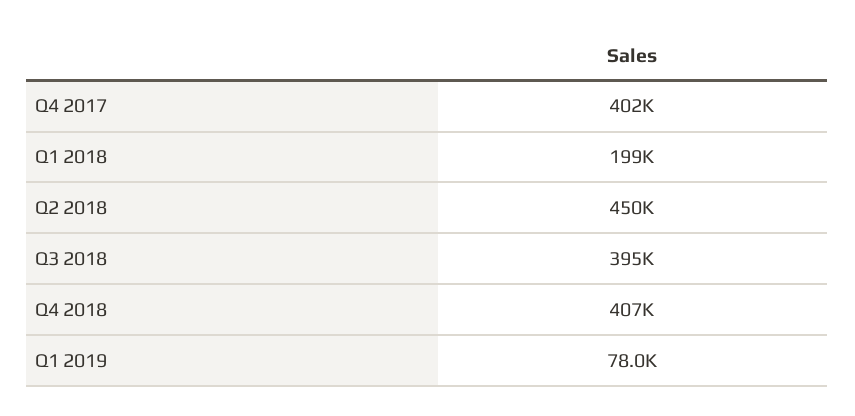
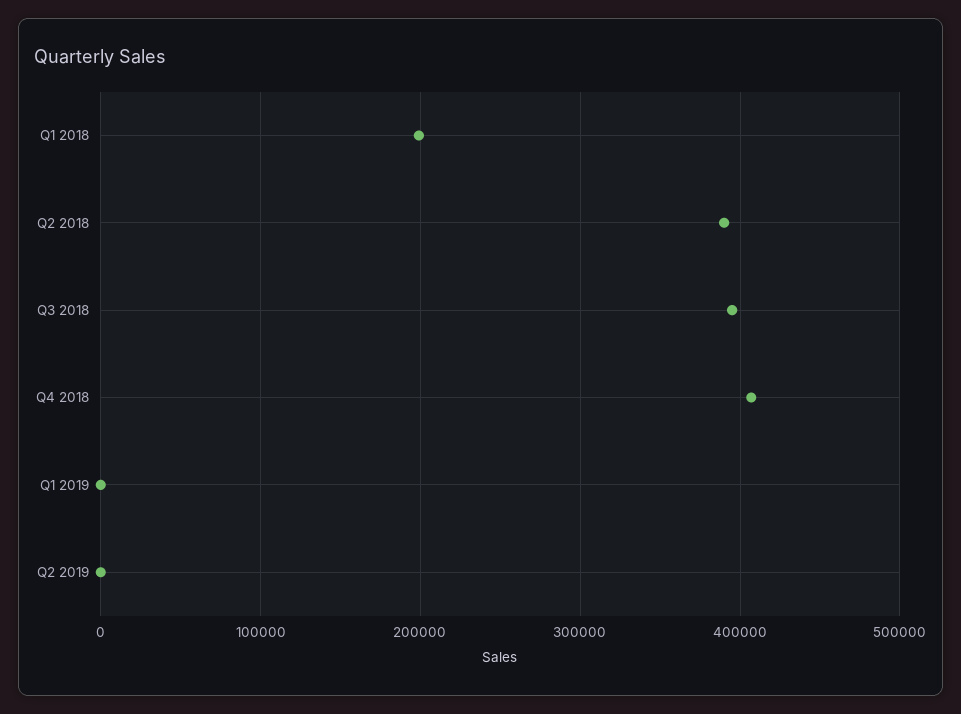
Q4 2017: 402000 -> none
Q2 2018: 450000 -> 390000
Q1 2019: 78000 -> 0
Q2 2019: none -> 0

